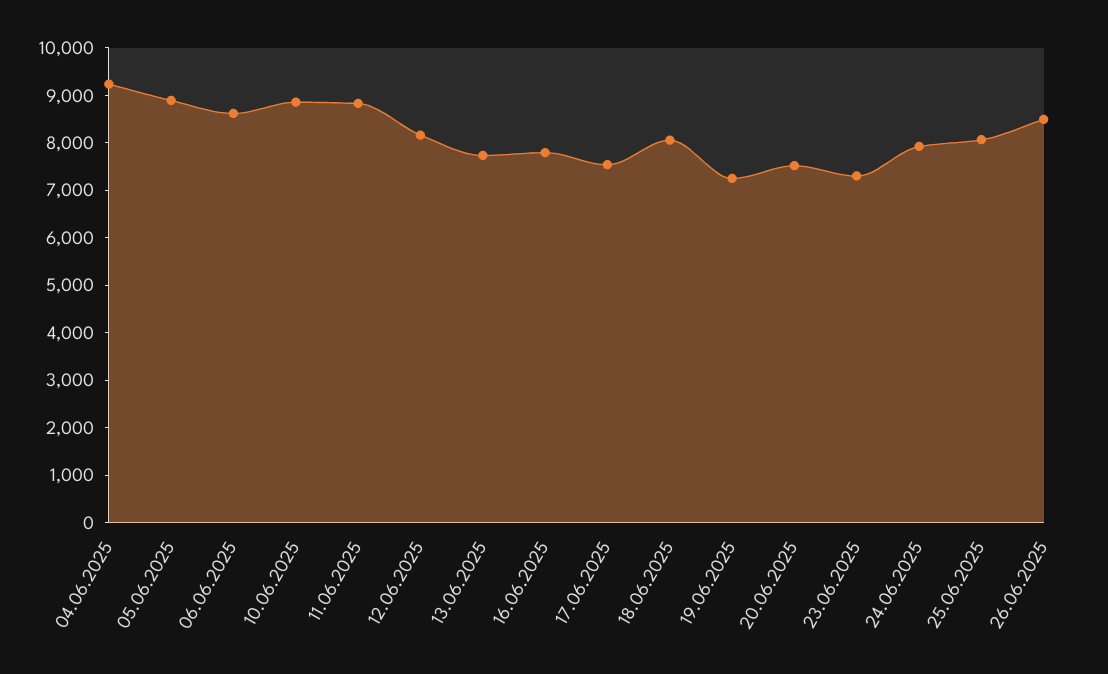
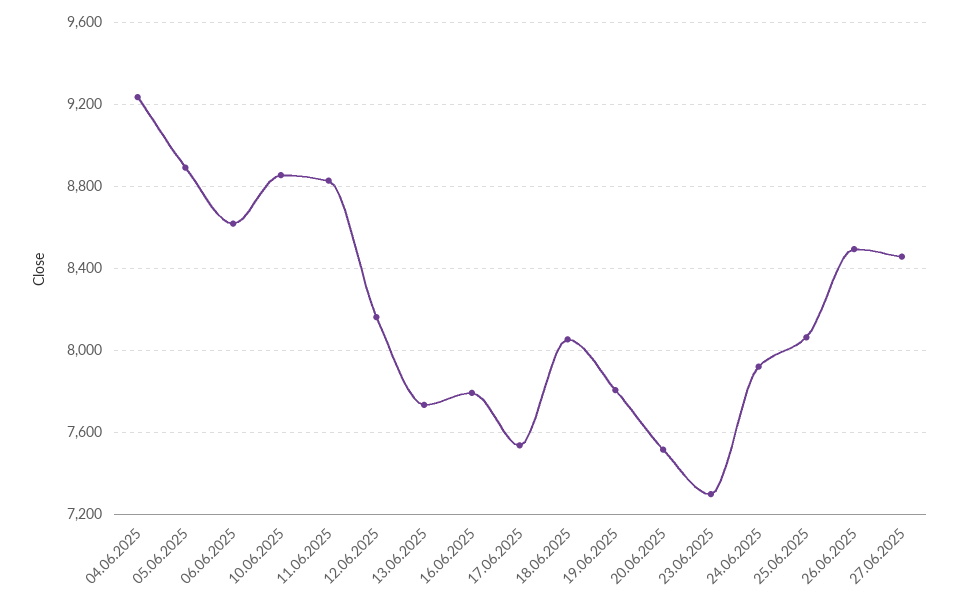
19.06.2025: 7200 -> 7800
27.06.2025: none -> 8450

